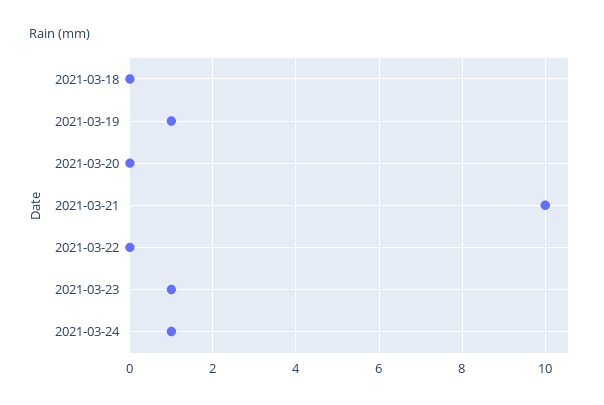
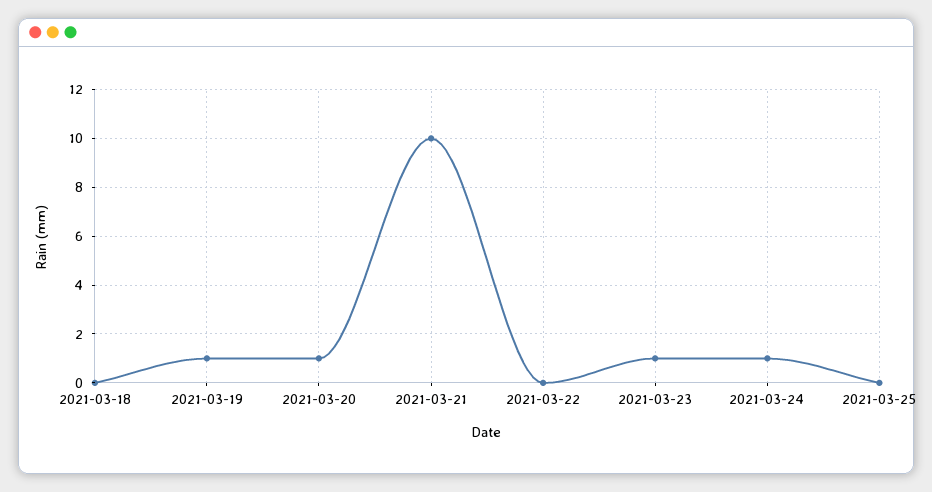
2021-03-20: 0 -> 1
2021-03-25: none -> 0

